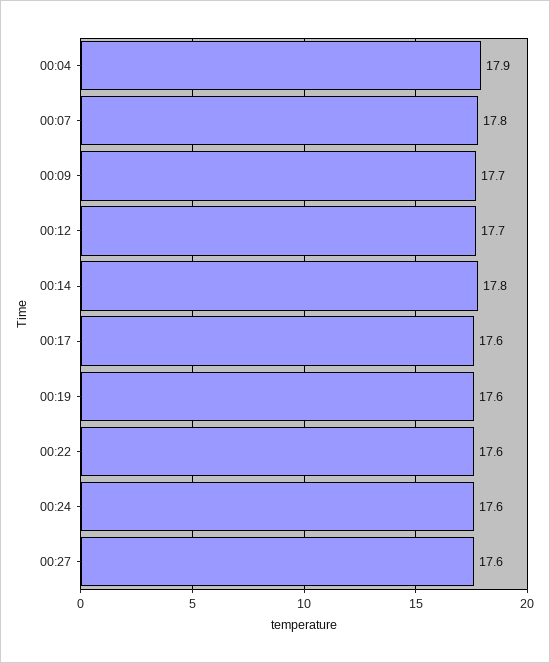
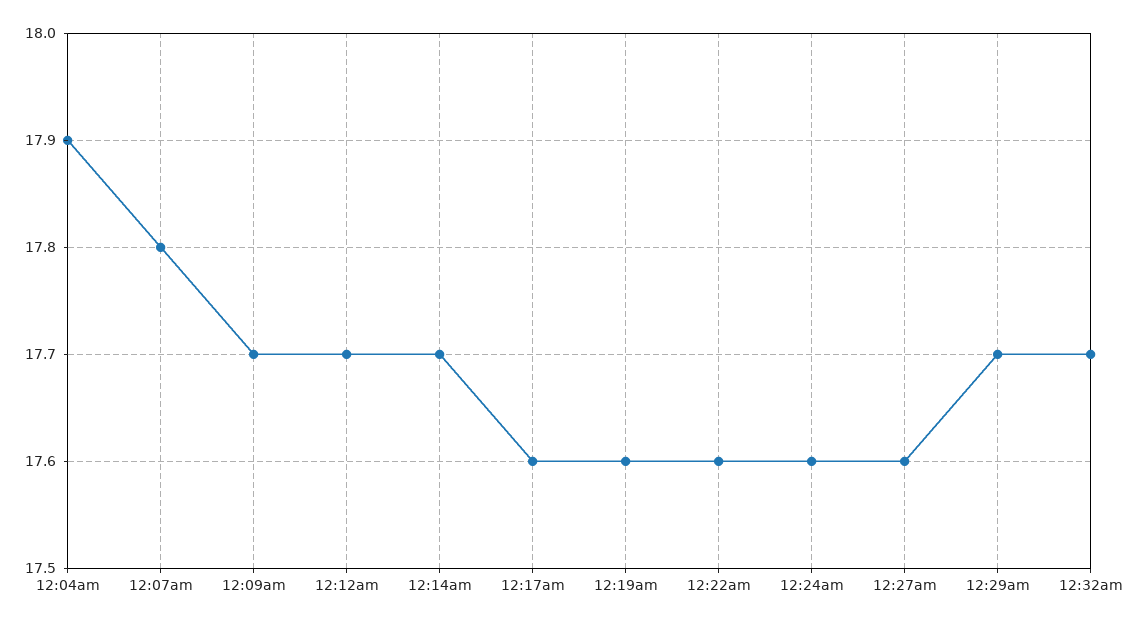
00:14: 17.8 -> 17.7
12:29am: none -> 17.7
12:32am: none -> 17.7

